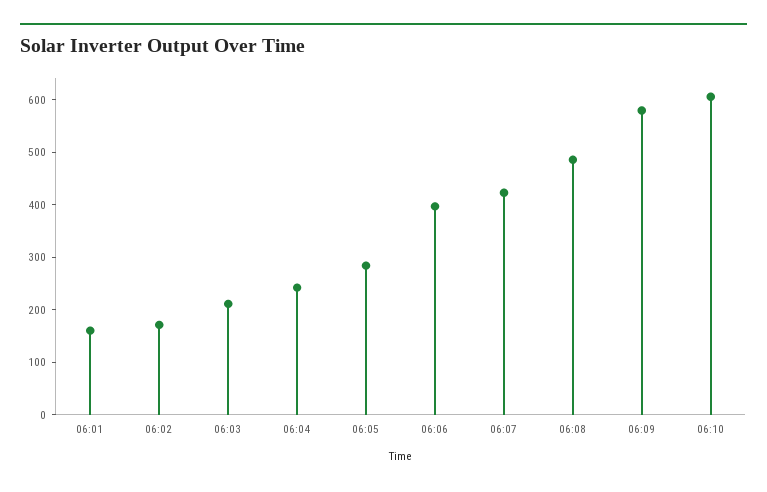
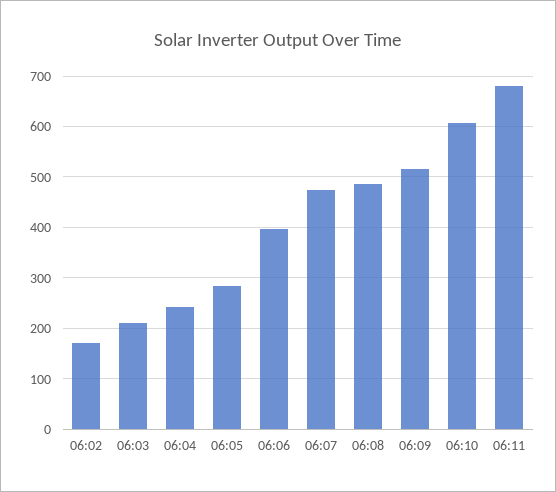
06:01: 160 -> none
06:07: 420 -> 480
06:09: 580 -> 520
06:11: none -> 680

